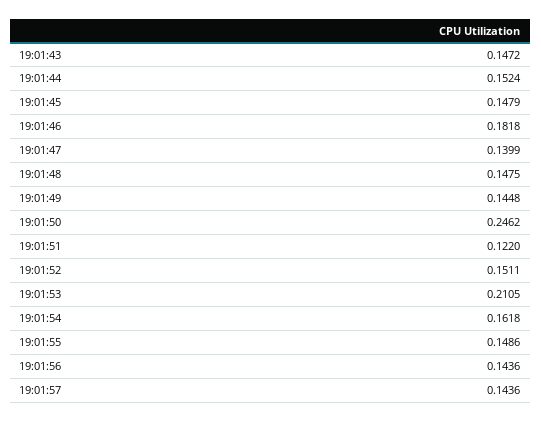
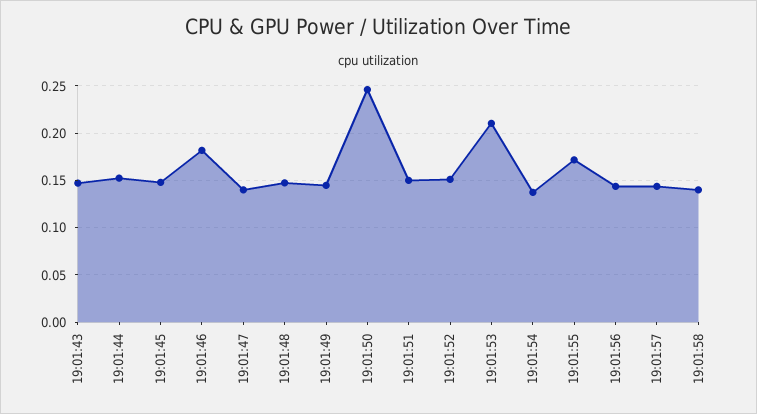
19:01:51: 0.122 -> 0.15
19:01:54: 0.1618 -> 0.14
19:01:55: 0.1486 -> 0.17
19:01:58: none -> 0.14

